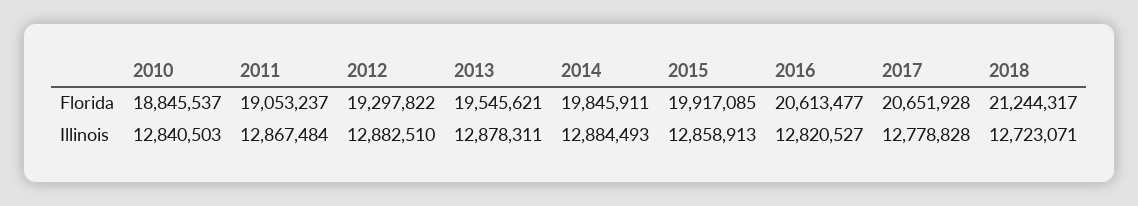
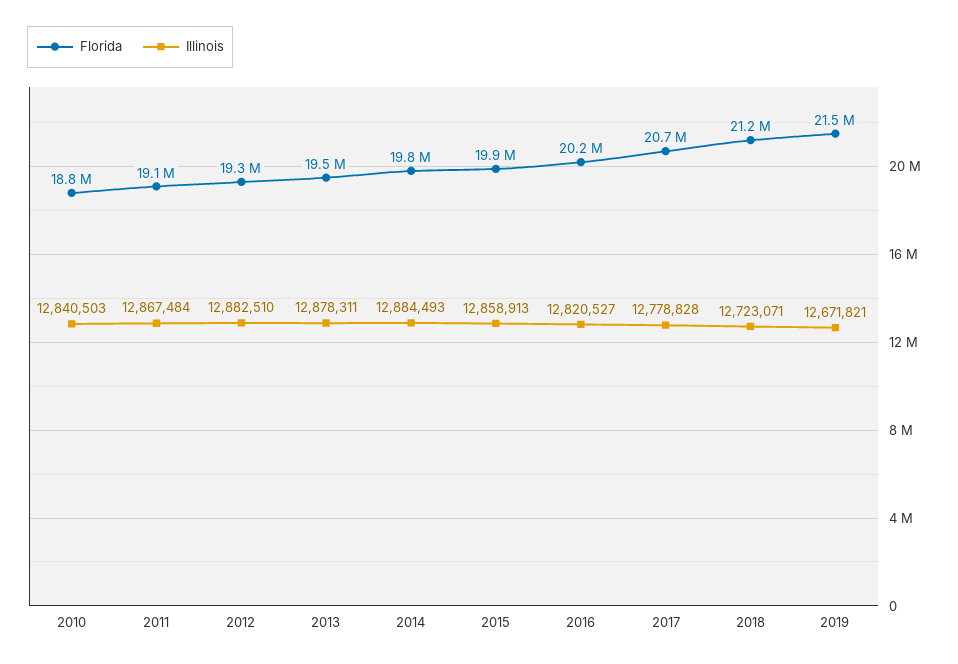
Florida, 2016: 20613477 -> 20200000
Florida, 2019: none -> 21500000
Illinois, 2019: none -> 12671821

